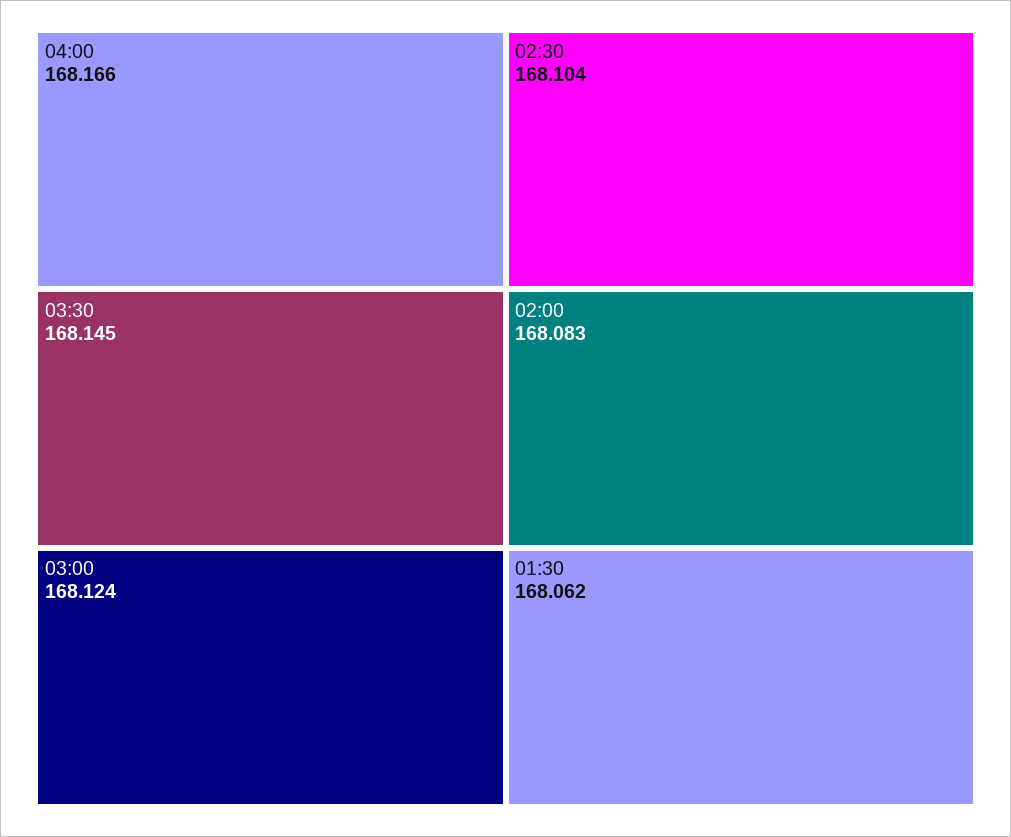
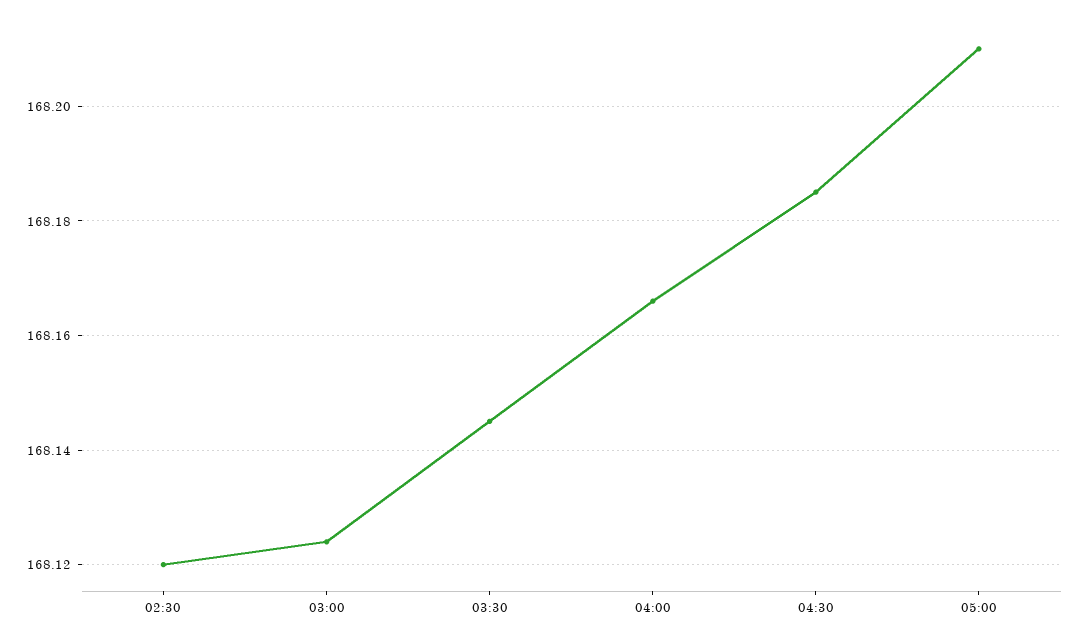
02:30: 168.104 -> 168.12
02:00: 168.083 -> none
01:30: 168.062 -> none
04:30: none -> 168.185
05:00: none -> 168.21

